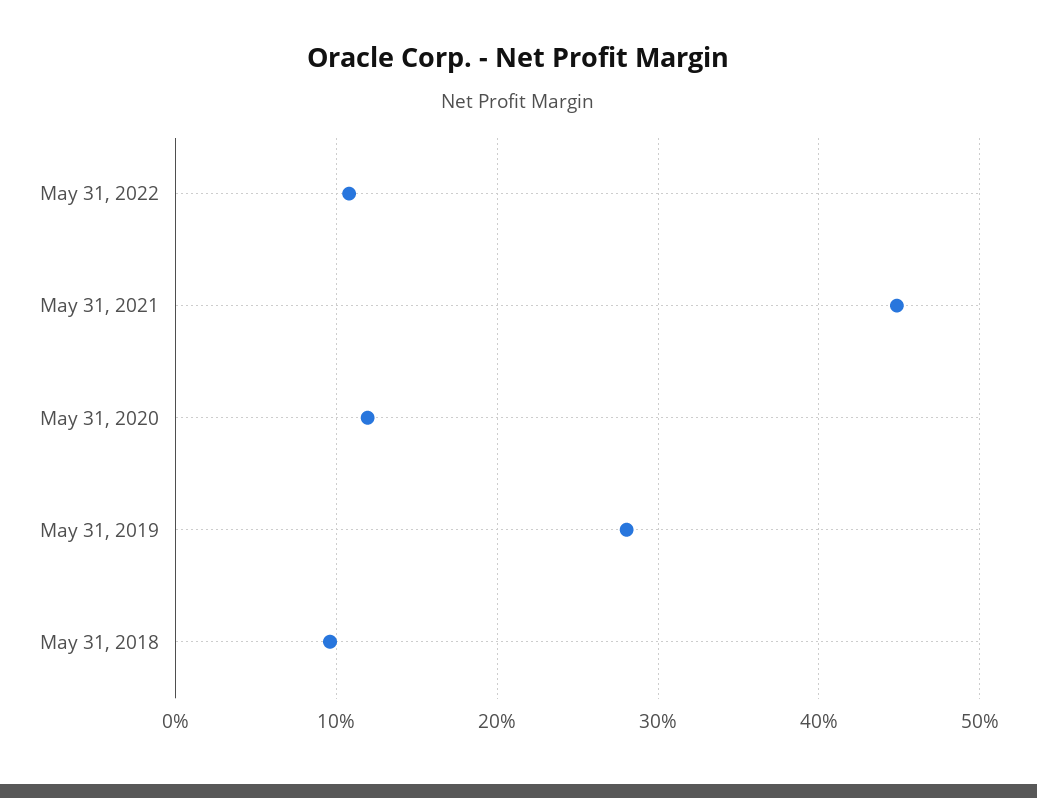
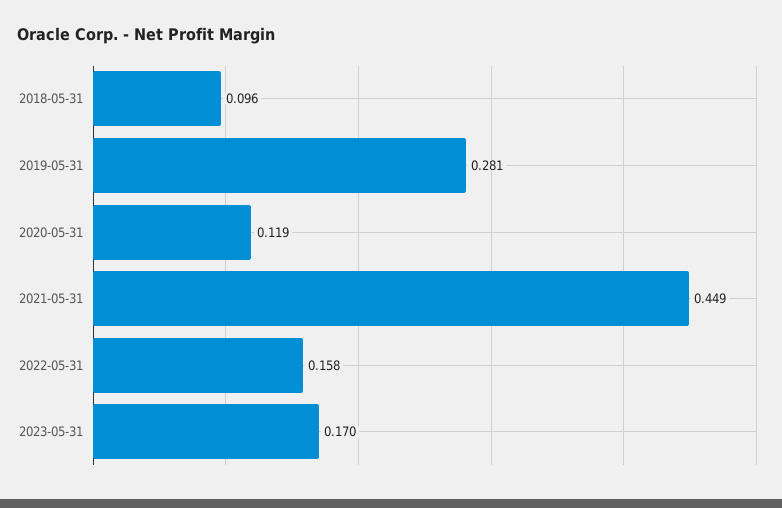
May 31, 2022: 0.11 -> 0.158
2023-05-31: none -> 0.17

